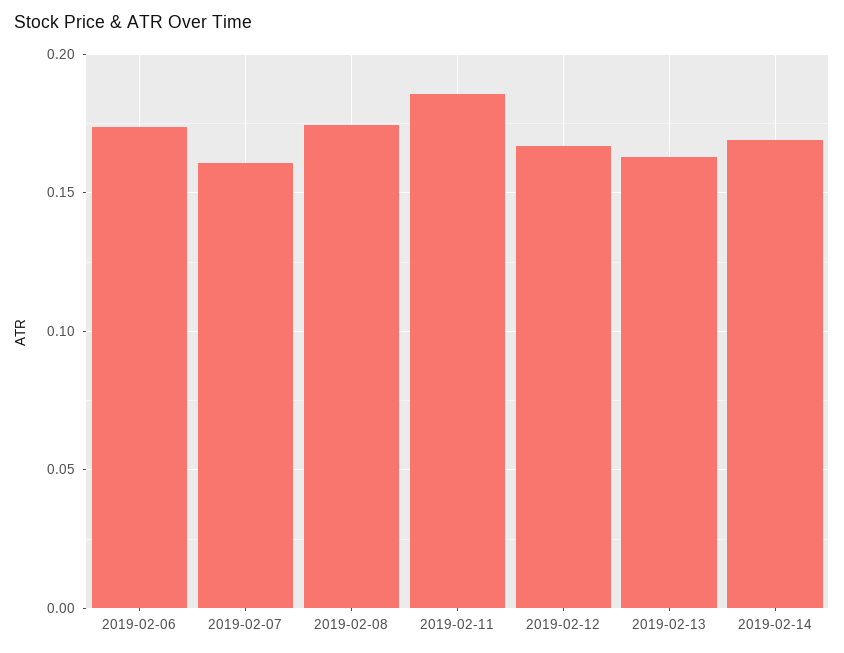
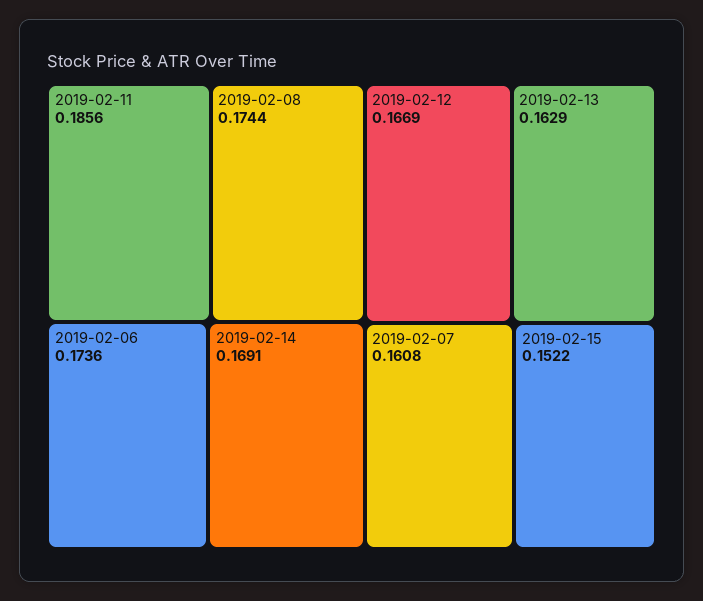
2019-02-15: none -> 0.1522

